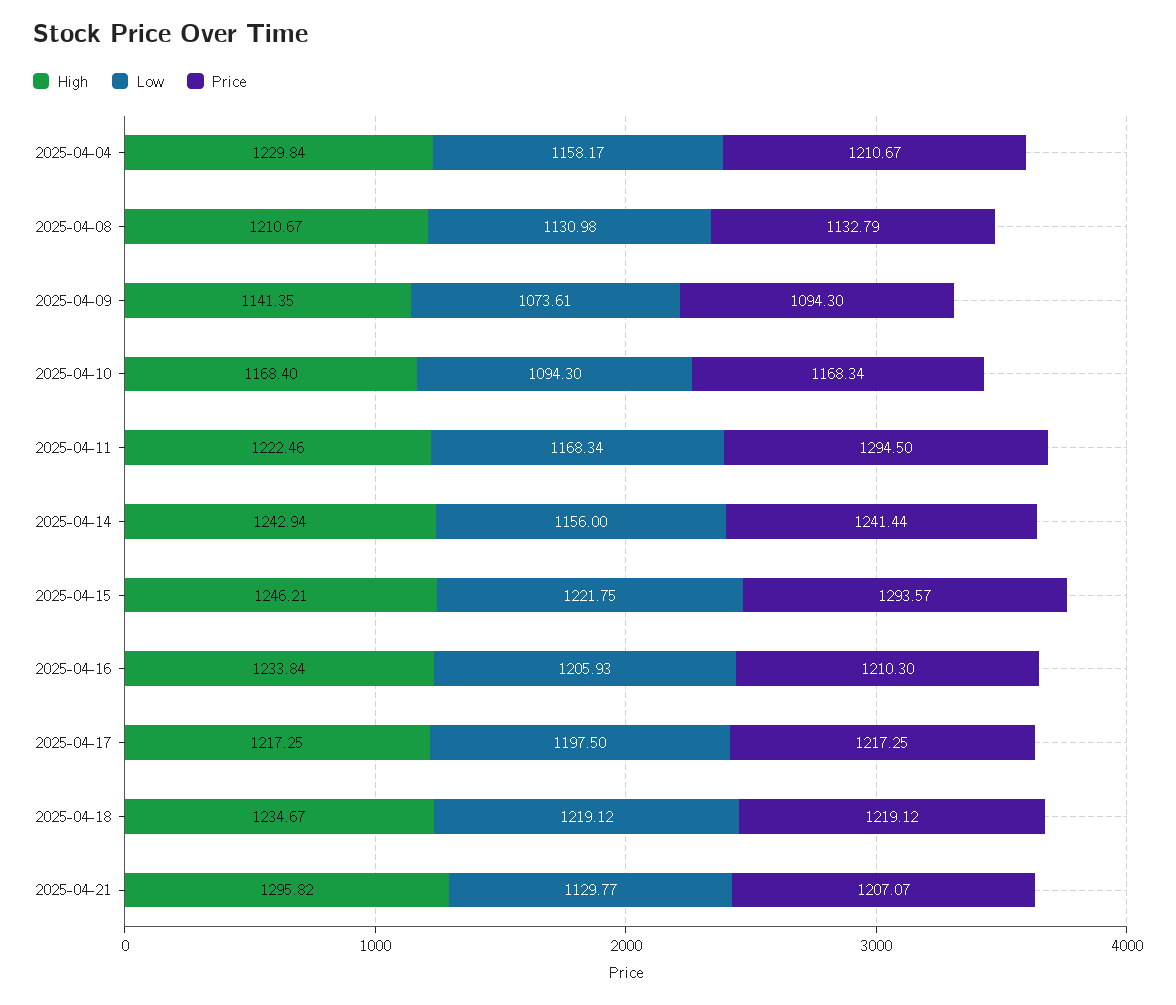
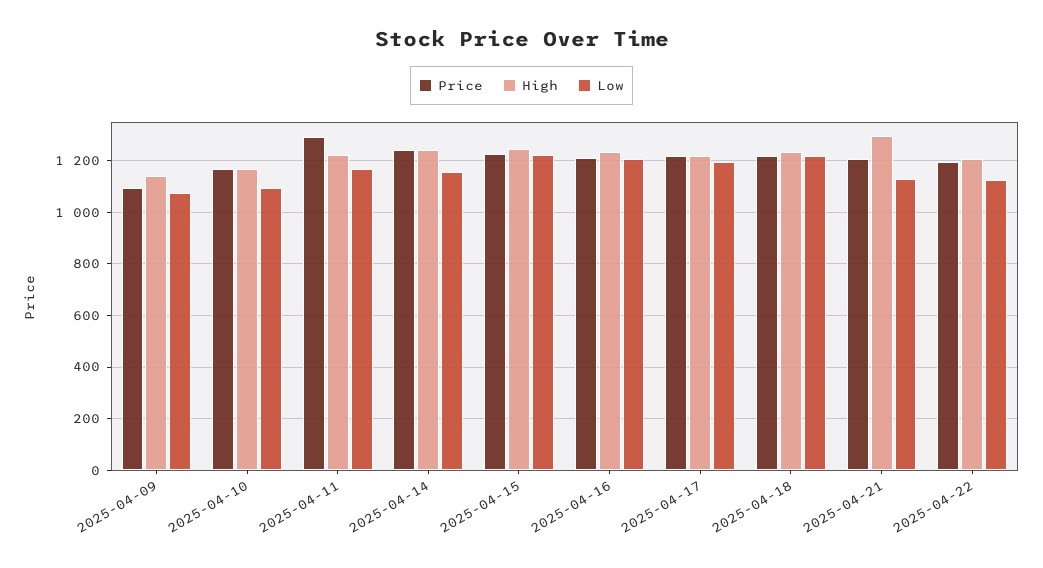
High, 2025-04-04: 1229.84 -> none
Low, 2025-04-04: 1158.17 -> none
Price, 2025-04-04: 1210.67 -> none
High, 2025-04-08: 1210.67 -> none
Low, 2025-04-08: 1130.98 -> none
Price, 2025-04-08: 1132.79 -> none
Price, 2025-04-15: 1293.57 -> 1225
Price, 2025-04-22: none -> 1200
High, 2025-04-22: none -> 1200
Low, 2025-04-22: none -> 1125

